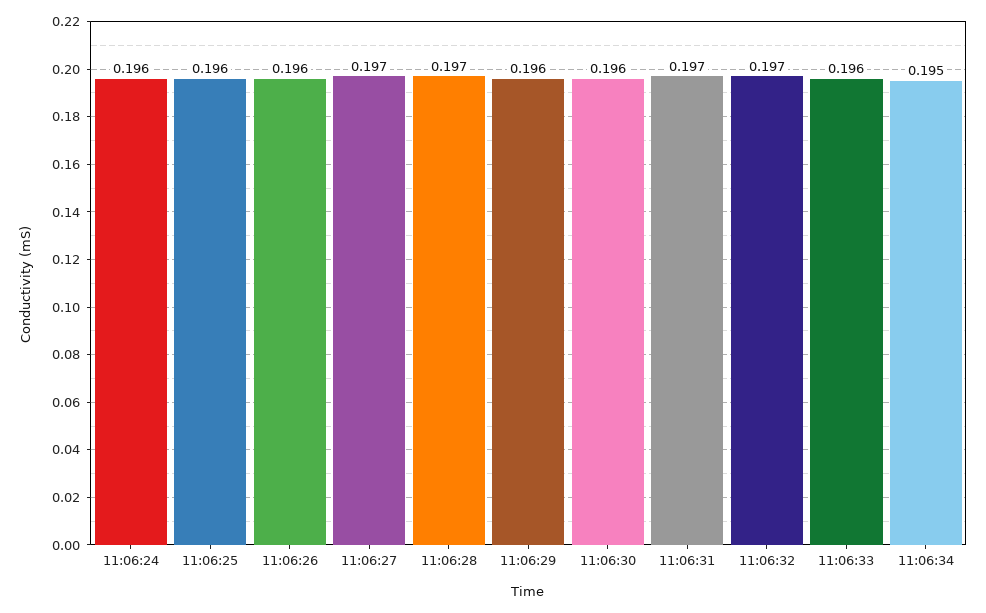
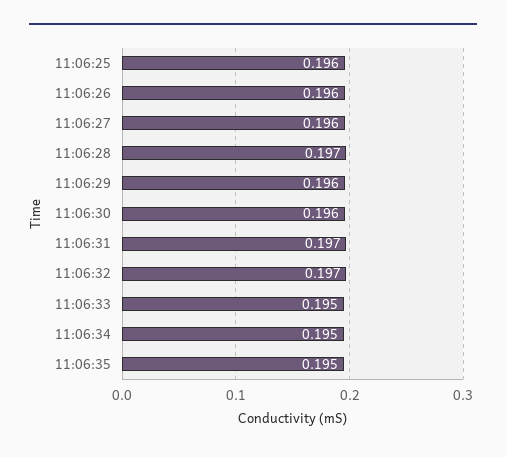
11:06:24: 0.196 -> none
11:06:27: 0.197 -> 0.196
11:06:33: 0.196 -> 0.195
11:06:35: none -> 0.195

